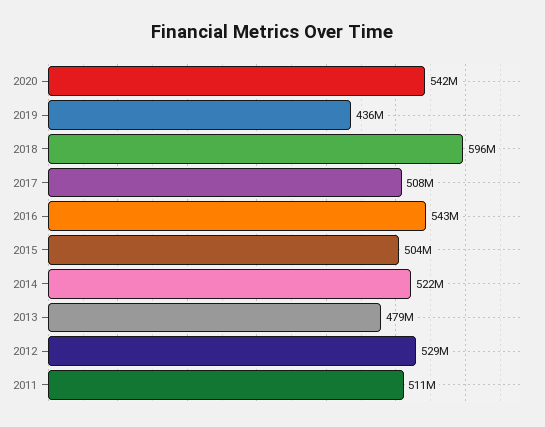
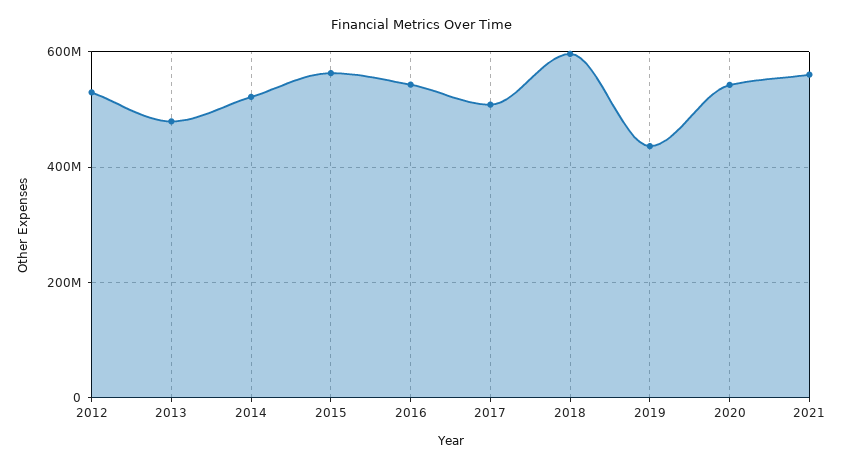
2015: 504000000 -> 560000000
2011: 511000000 -> none
2021: none -> 560000000

